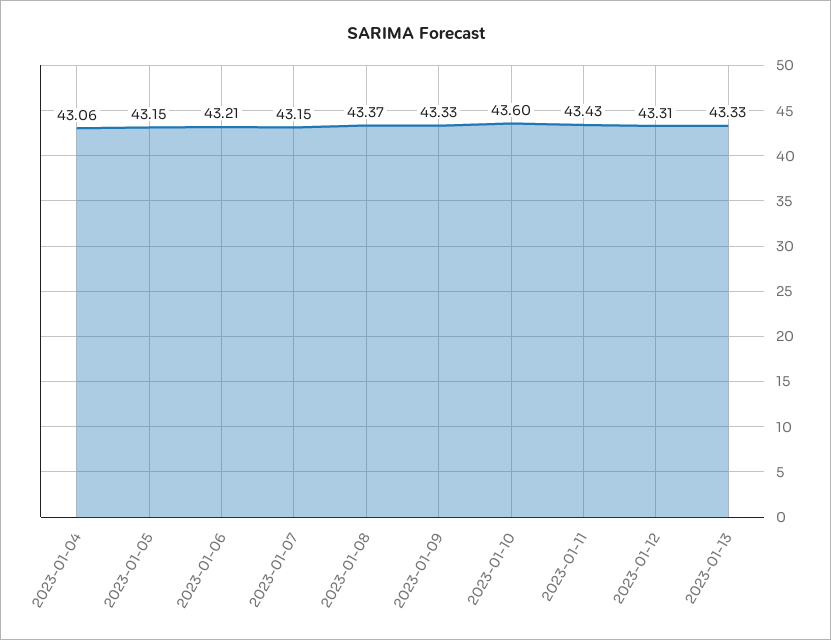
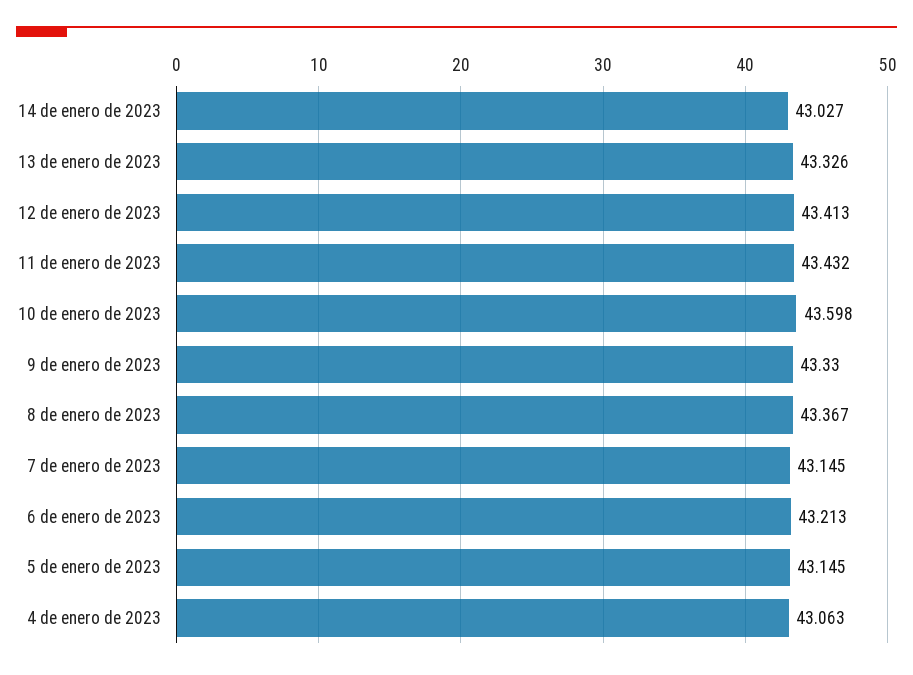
2023-01-12: 43.31 -> 43.413
14 de enero de 2023: none -> 43.027

